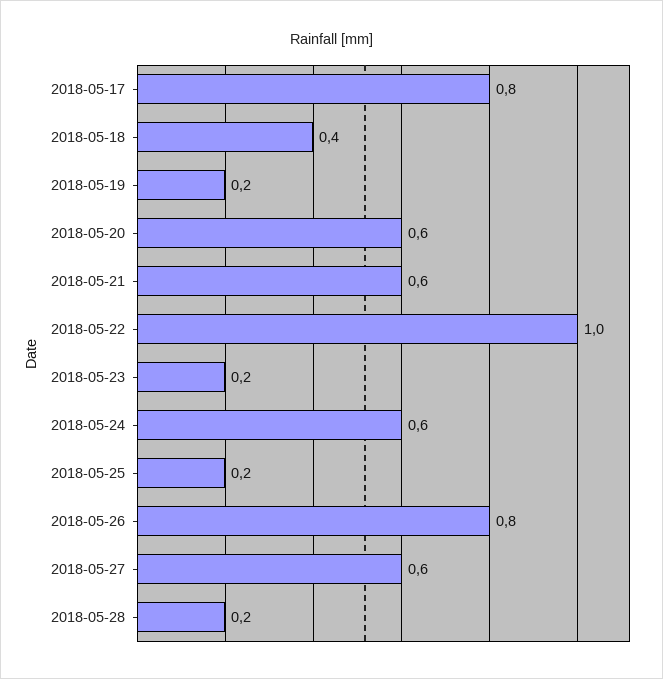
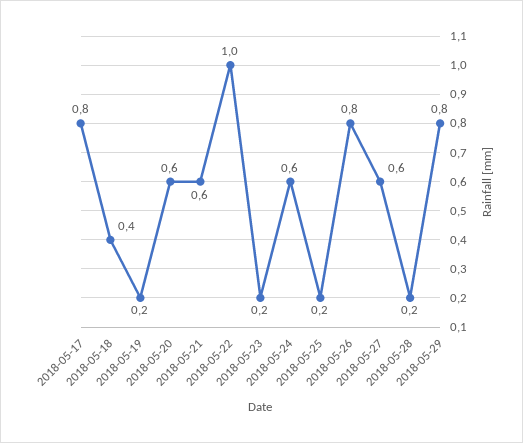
2018-05-29: none -> 0.8

